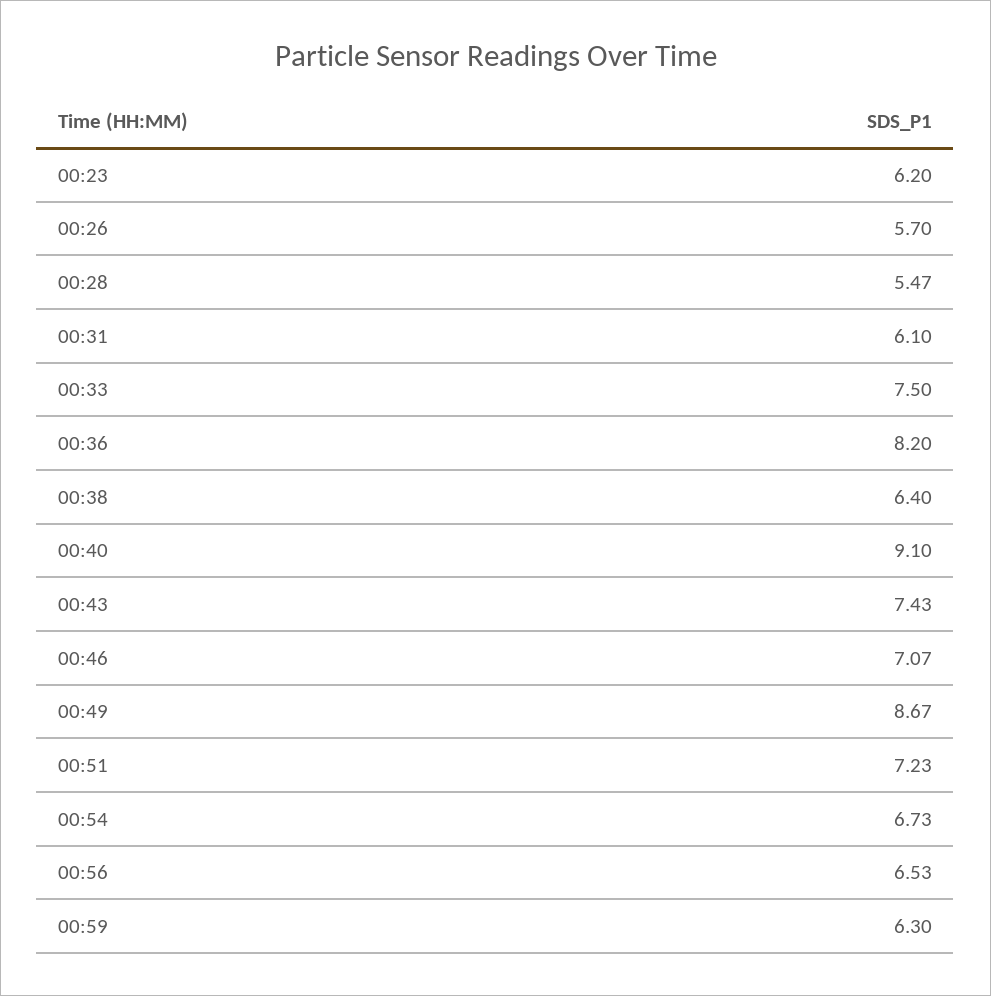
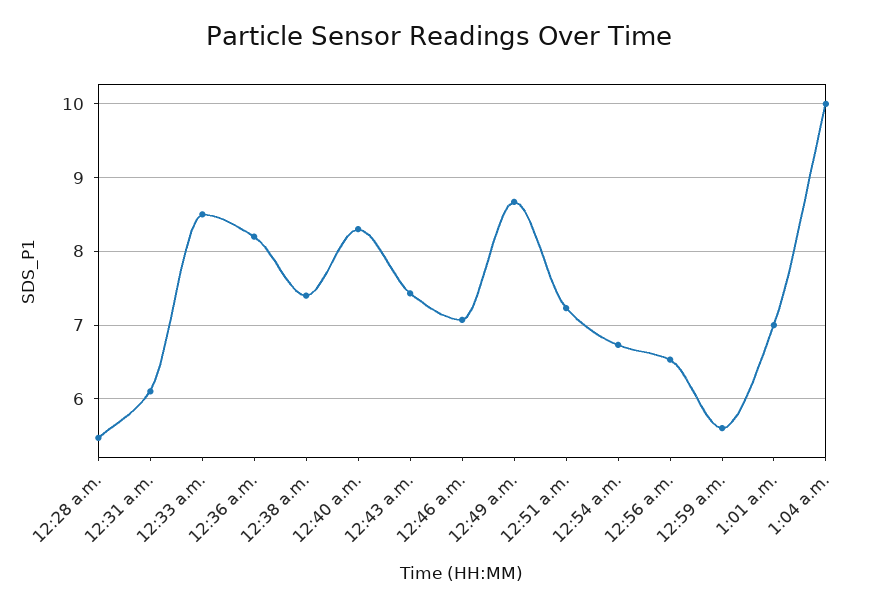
00:23: 6.2 -> none
00:26: 5.7 -> none
00:33: 7.5 -> 8.5
00:38: 6.4 -> 7.4
00:40: 9.1 -> 8.3
00:59: 6.3 -> 5.6
1:01 a.m.: none -> 7
1:04 a.m.: none -> 10

